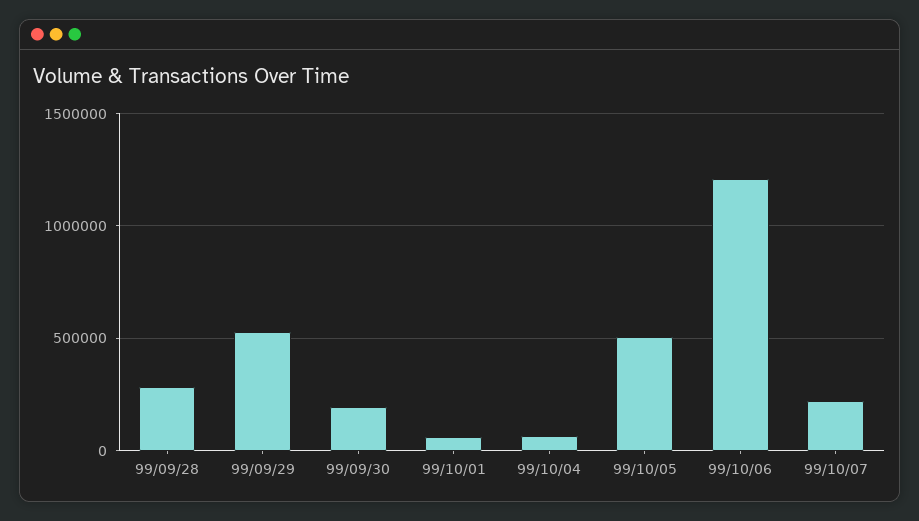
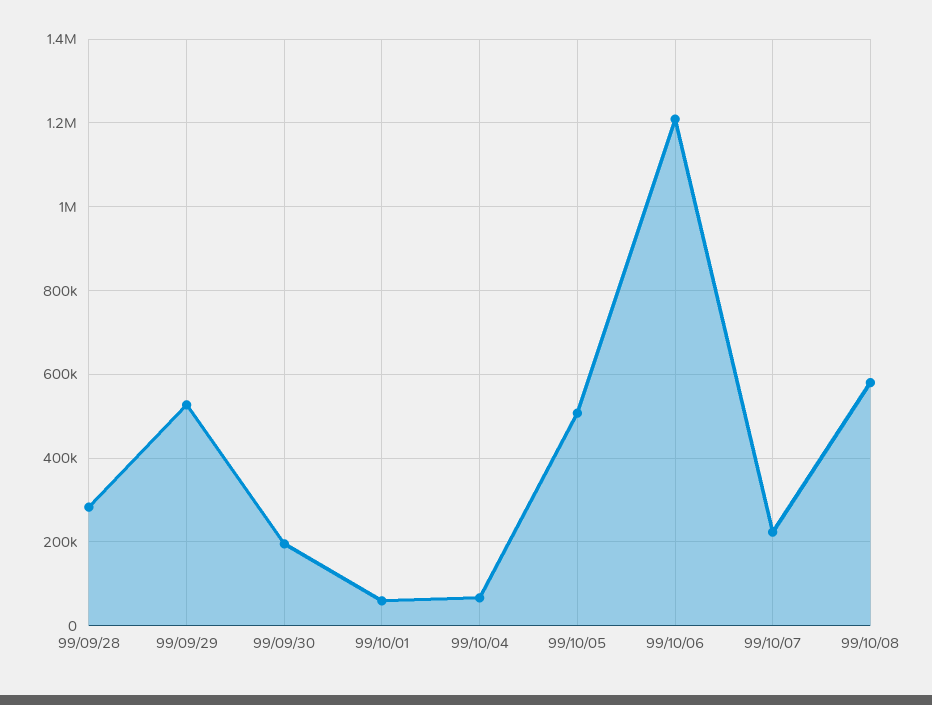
99/10/08: none -> 580000

